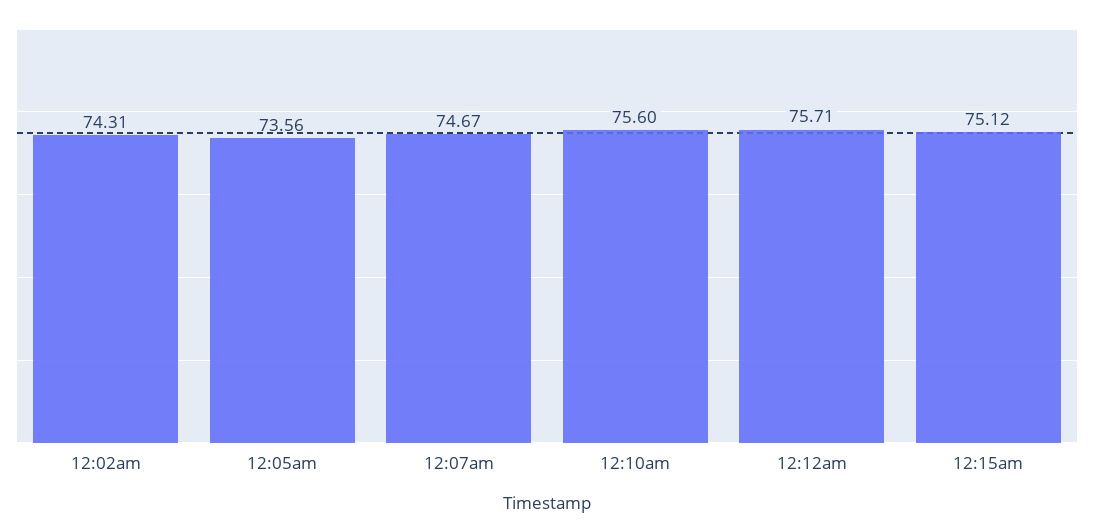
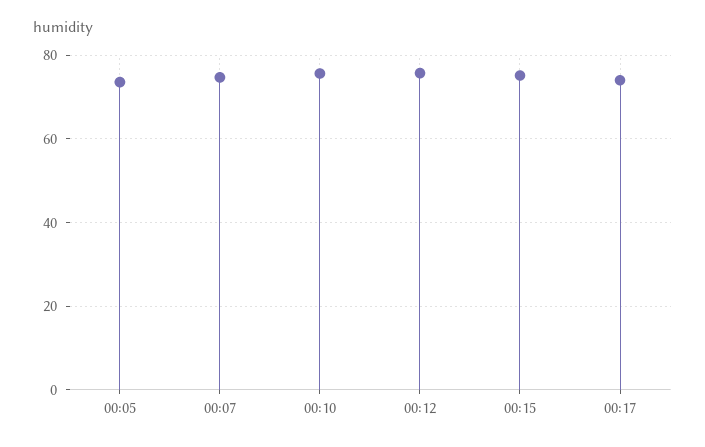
12:02am: 74.31 -> none
00:17: none -> 74

